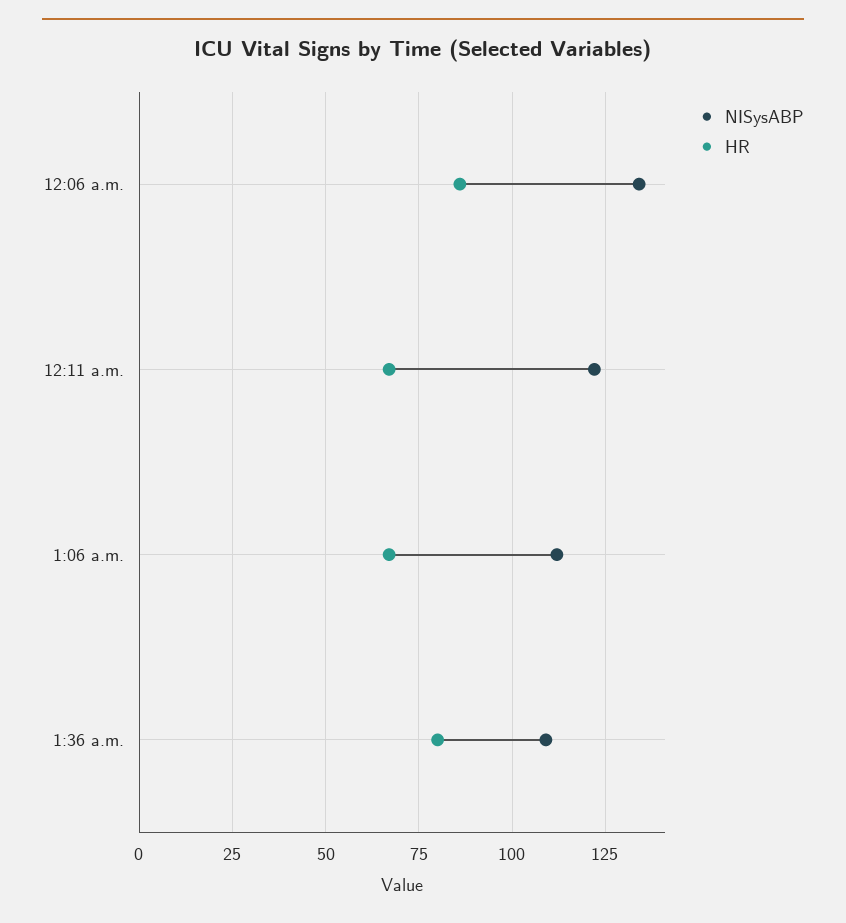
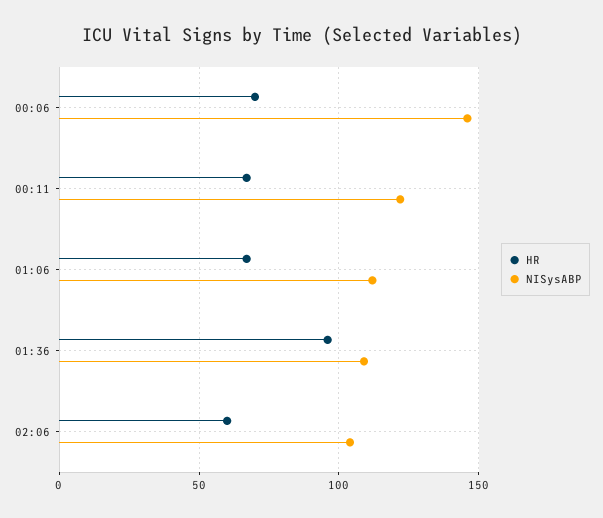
NISysABP, 12:06 a.m.: 135 -> 145
HR, 12:06 a.m.: 85 -> 70
HR, 1:36 a.m.: 80 -> 95
HR, 02:06: none -> 60
NISysABP, 02:06: none -> 105

